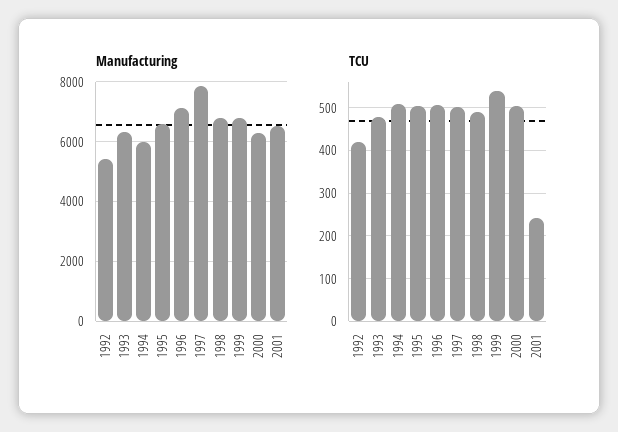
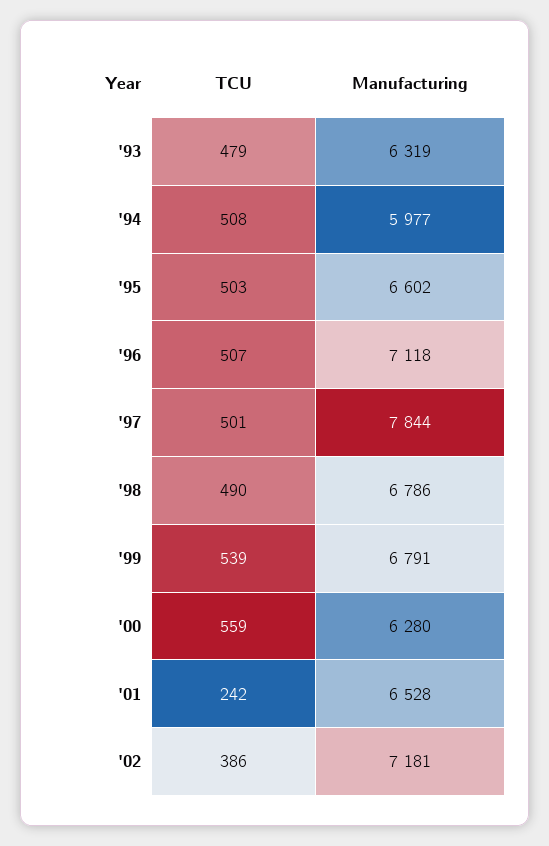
Manufacturing, 1992: 5500 -> none
TCU, 1992: 420 -> none
TCU, 2000: 500 -> 559
TCU, '02: none -> 386
Manufacturing, '02: none -> 7181

